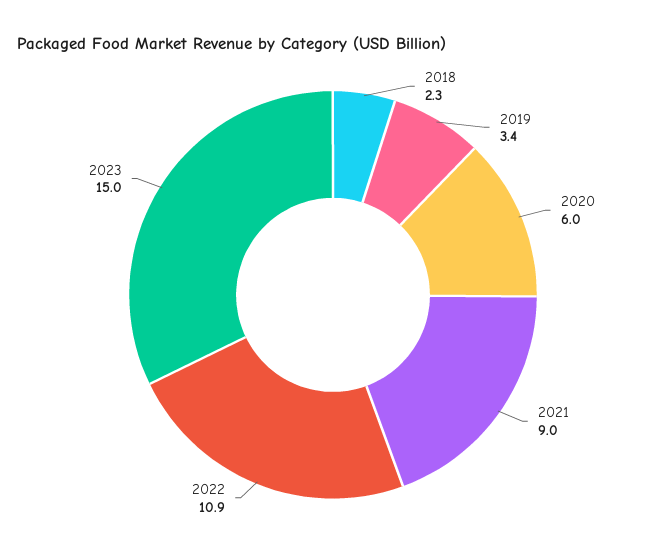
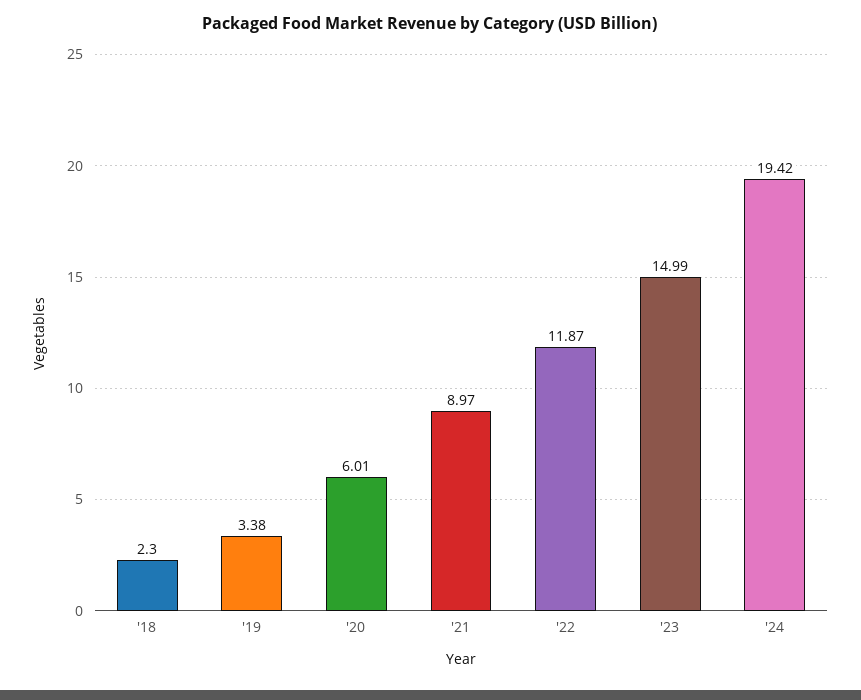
2022: 10.9 -> 11.87
'24: none -> 19.42

